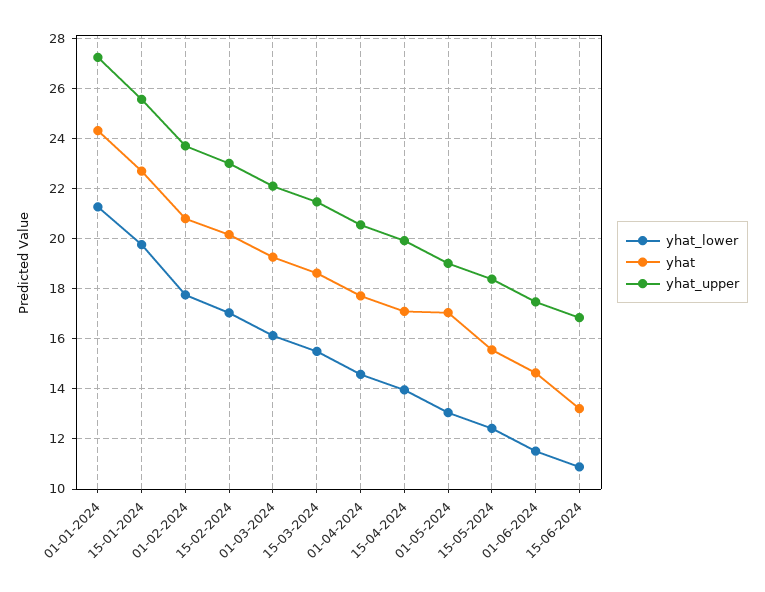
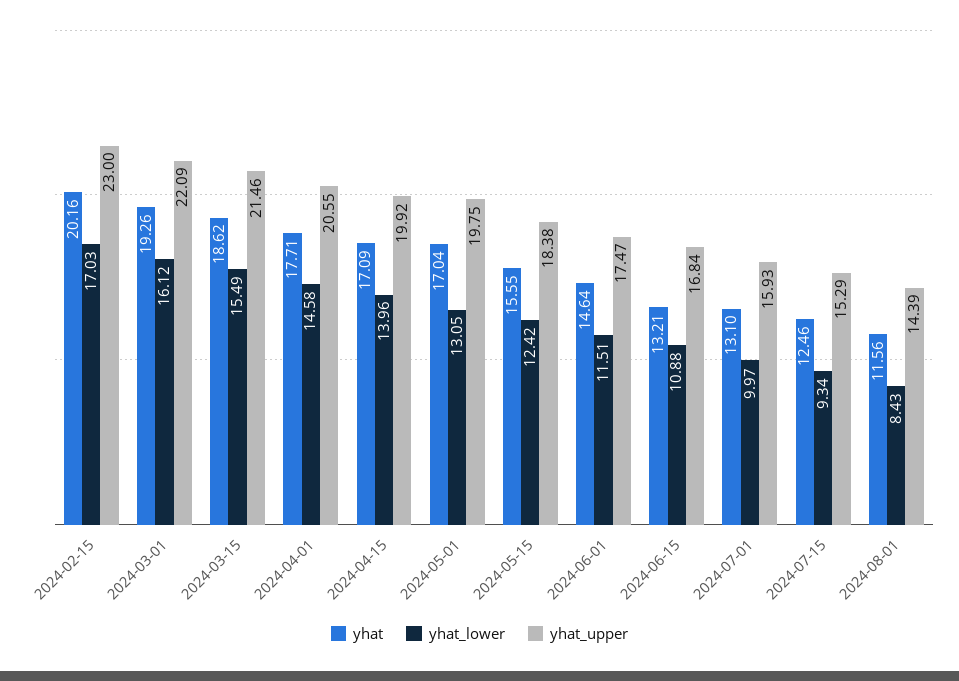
yhat_lower, 01-01-2024: 21.25 -> none
yhat, 01-01-2024: 24.25 -> none
yhat_upper, 01-01-2024: 27.25 -> none
yhat_lower, 15-01-2024: 19.75 -> none
yhat, 15-01-2024: 22.75 -> none
yhat_upper, 15-01-2024: 25.5 -> none
yhat_lower, 01-02-2024: 17.75 -> none
yhat, 01-02-2024: 20.75 -> none
yhat_upper, 01-02-2024: 23.75 -> none
yhat_upper, 01-05-2024: 19 -> 19.75
yhat, 2024-07-01: none -> 13.1
yhat_lower, 2024-07-01: none -> 9.97
yhat_upper, 2024-07-01: none -> 15.93
yhat, 2024-07-15: none -> 12.46
yhat_lower, 2024-07-15: none -> 9.34
yhat_upper, 2024-07-15: none -> 15.29
yhat, 2024-08-01: none -> 11.56
yhat_lower, 2024-08-01: none -> 8.43
yhat_upper, 2024-08-01: none -> 14.39

